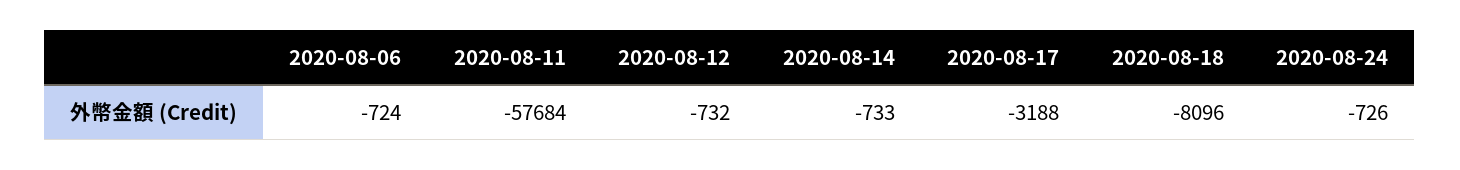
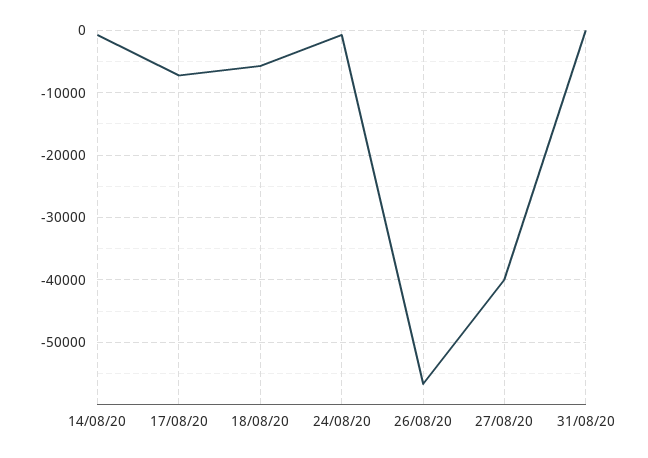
2020-08-06: -724 -> none
2020-08-11: -57684 -> none
2020-08-12: -732 -> none
2020-08-17: -3188 -> -7000
2020-08-18: -8096 -> -6000
26/08/20: none -> -57000
27/08/20: none -> -40000
31/08/20: none -> 0

